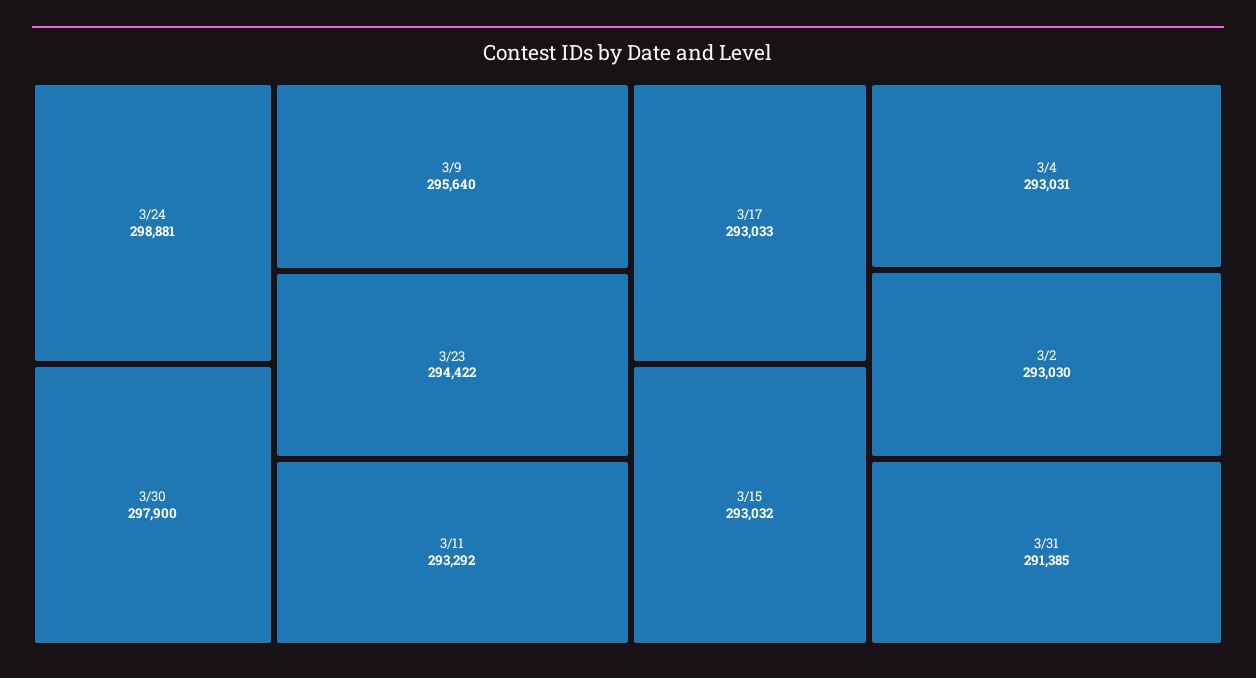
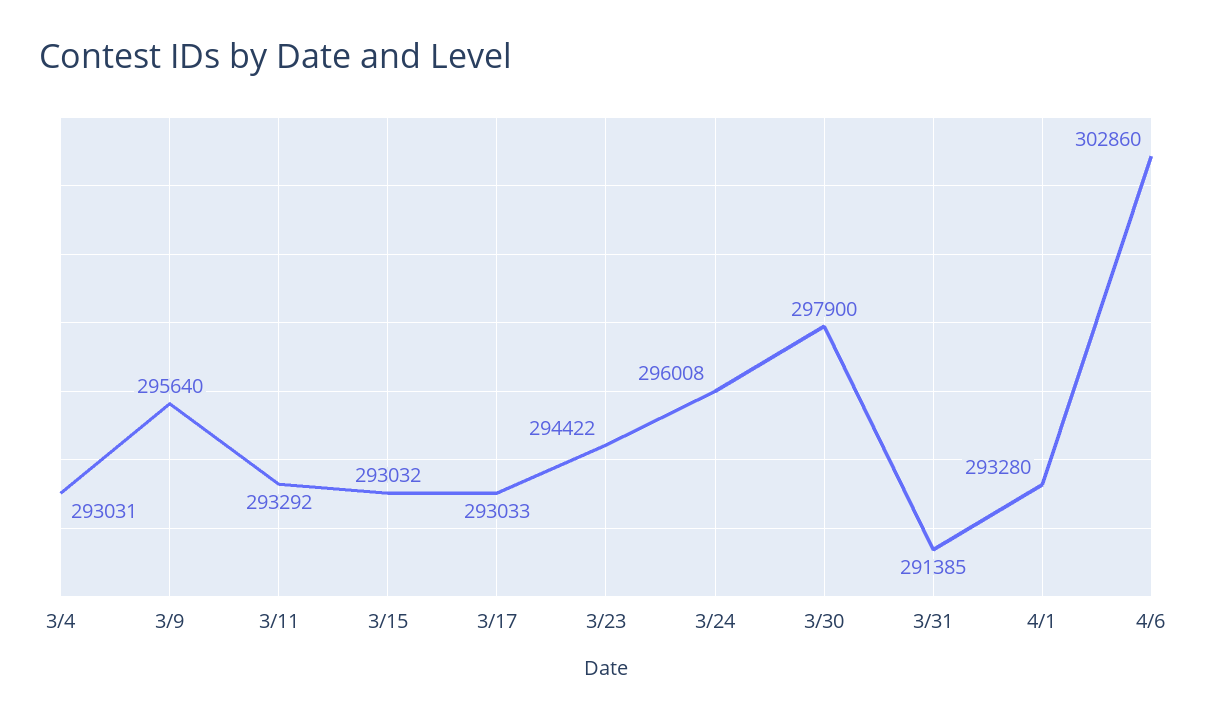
3/24: 298881 -> 296008
3/2: 293030 -> none
4/1: none -> 293280
4/6: none -> 302860

